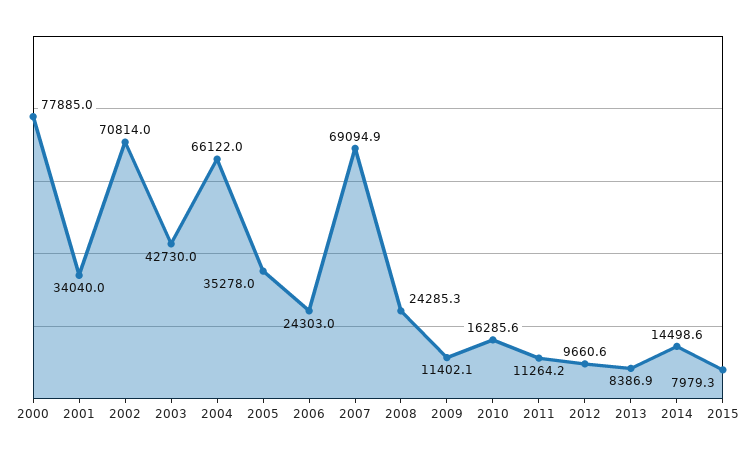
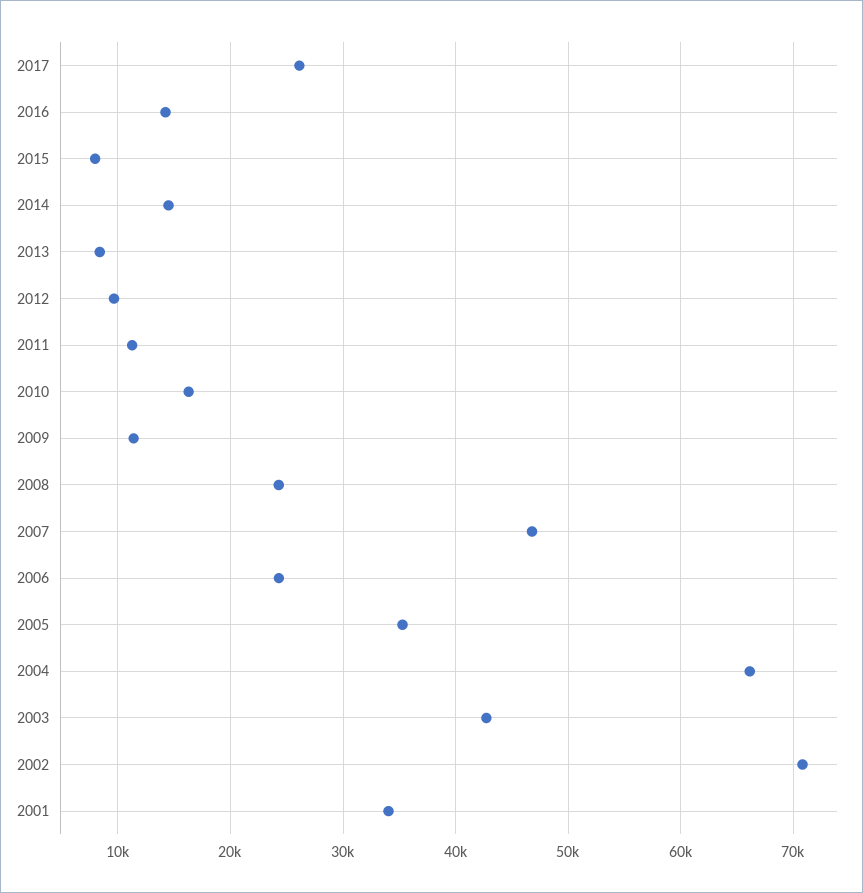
2000: 77885 -> none
2007: 69094.9 -> 47000
2017: none -> 26000
2016: none -> 14000

